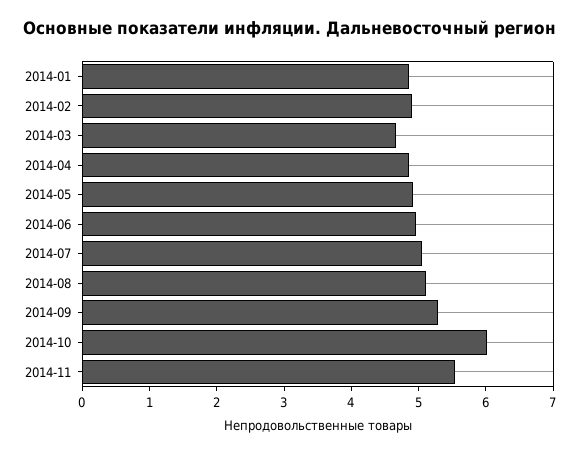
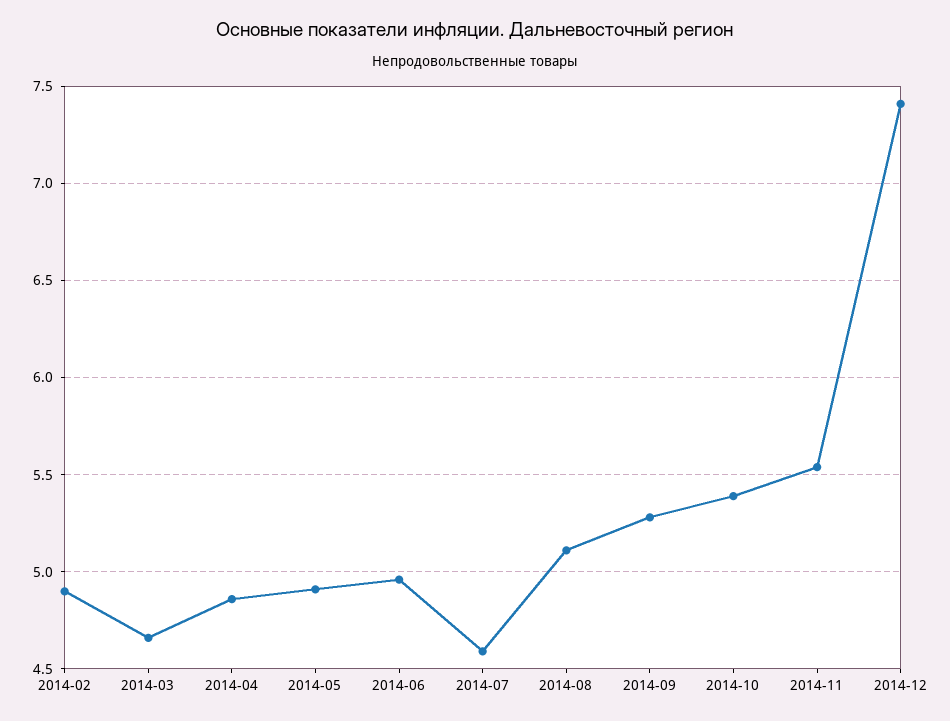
2014-01: 4.8 -> none
2014-07: 5 -> 4.6
2014-10: 6 -> 5.4
2014-12: none -> 7.4

